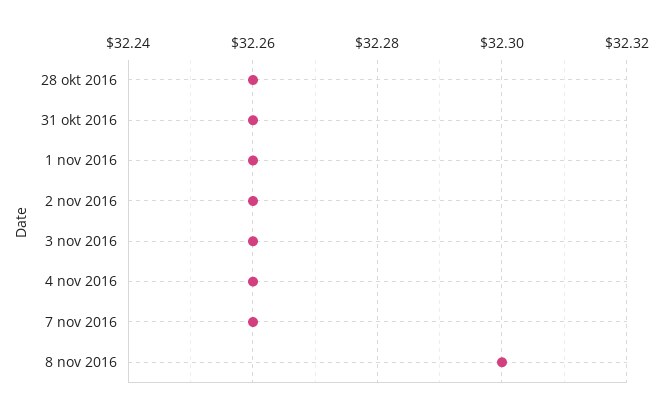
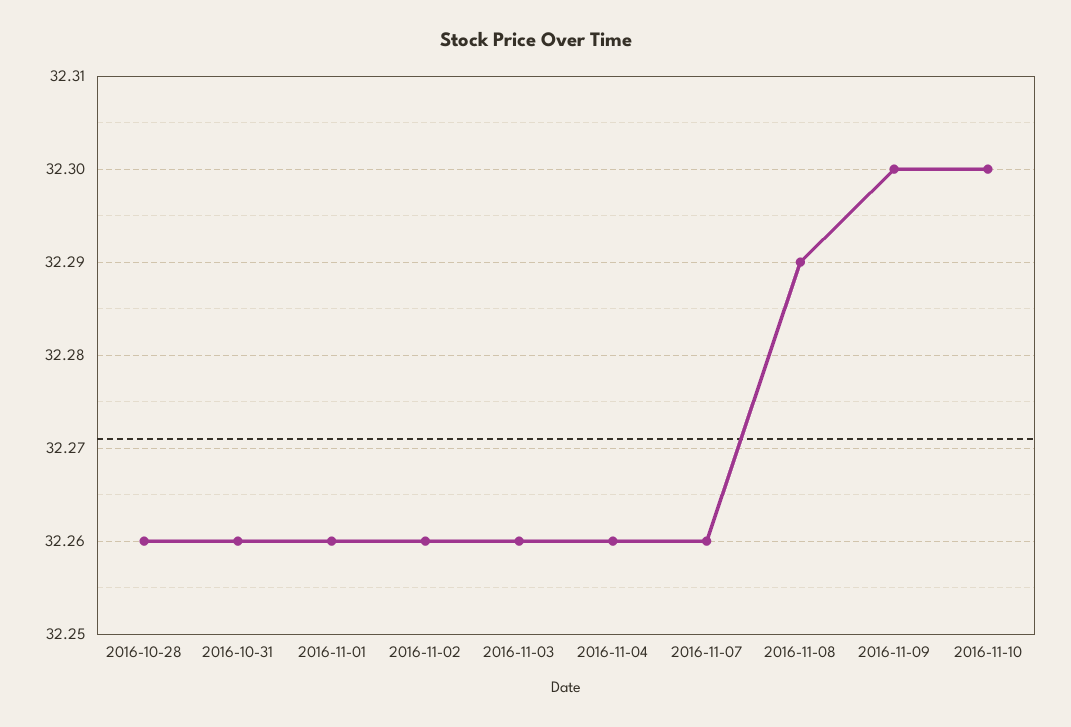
8 nov 2016: 32.3 -> 32.29
2016-11-09: none -> 32.3
2016-11-10: none -> 32.3

